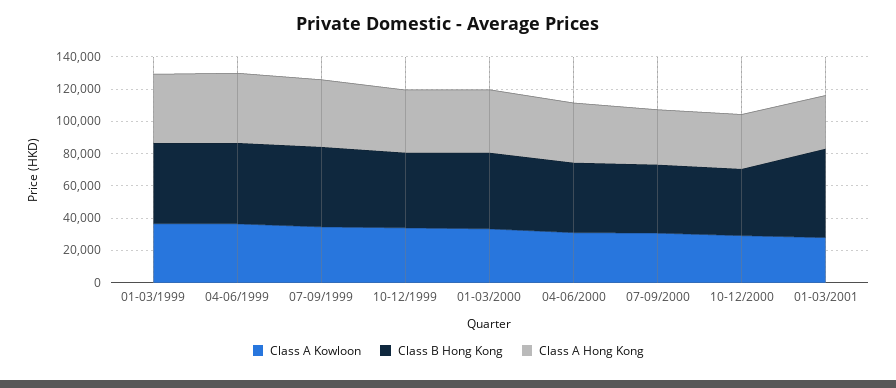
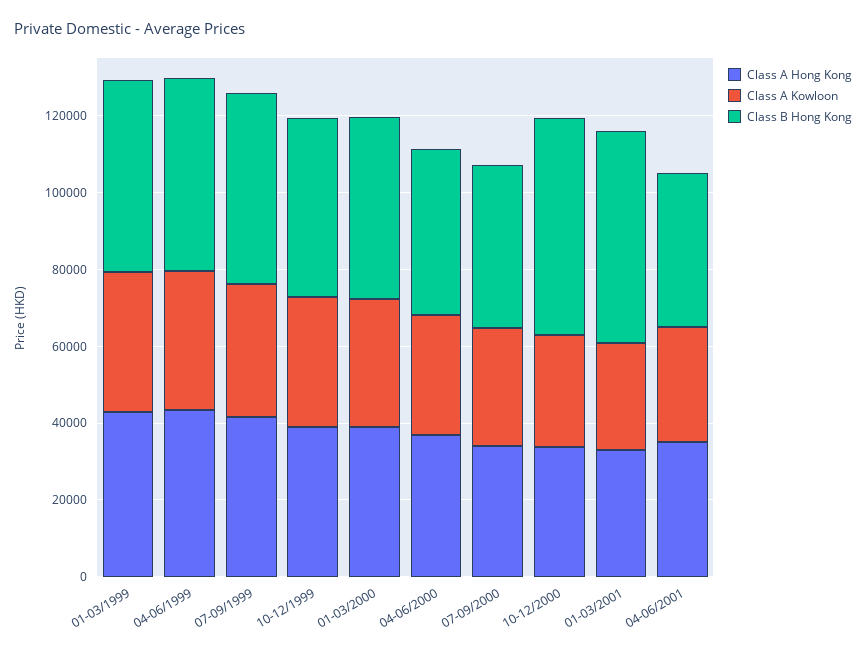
Class B Hong Kong, 10-12/2000: 40000 -> 55000
Class A Hong Kong, 04-06/2001: none -> 35000
Class A Kowloon, 04-06/2001: none -> 30000
Class B Hong Kong, 04-06/2001: none -> 40000

